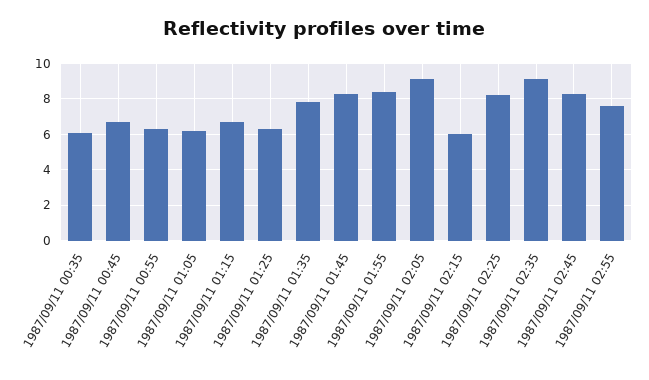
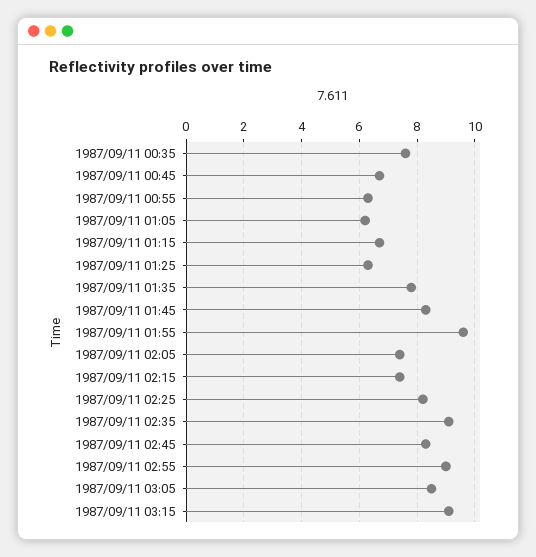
1987/09/11 00:35: 6 -> 7.5
1987/09/11 01:55: 8.5 -> 9.5
1987/09/11 02:05: 9 -> 7.5
1987/09/11 02:15: 6 -> 7.5
1987/09/11 02:55: 7.5 -> 9
1987/09/11 03:05: none -> 8.5
1987/09/11 03:15: none -> 9

